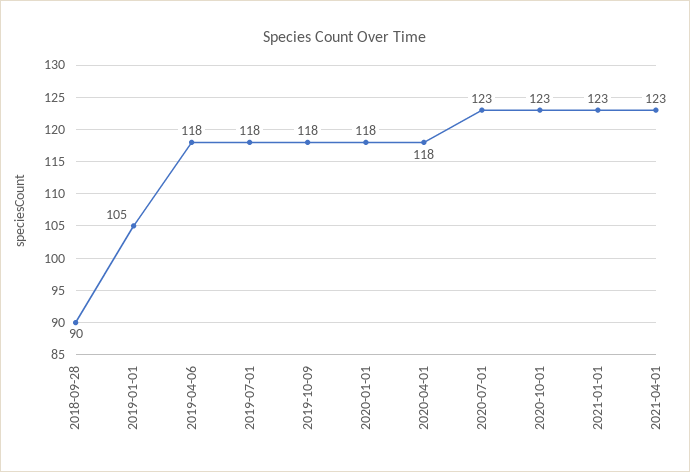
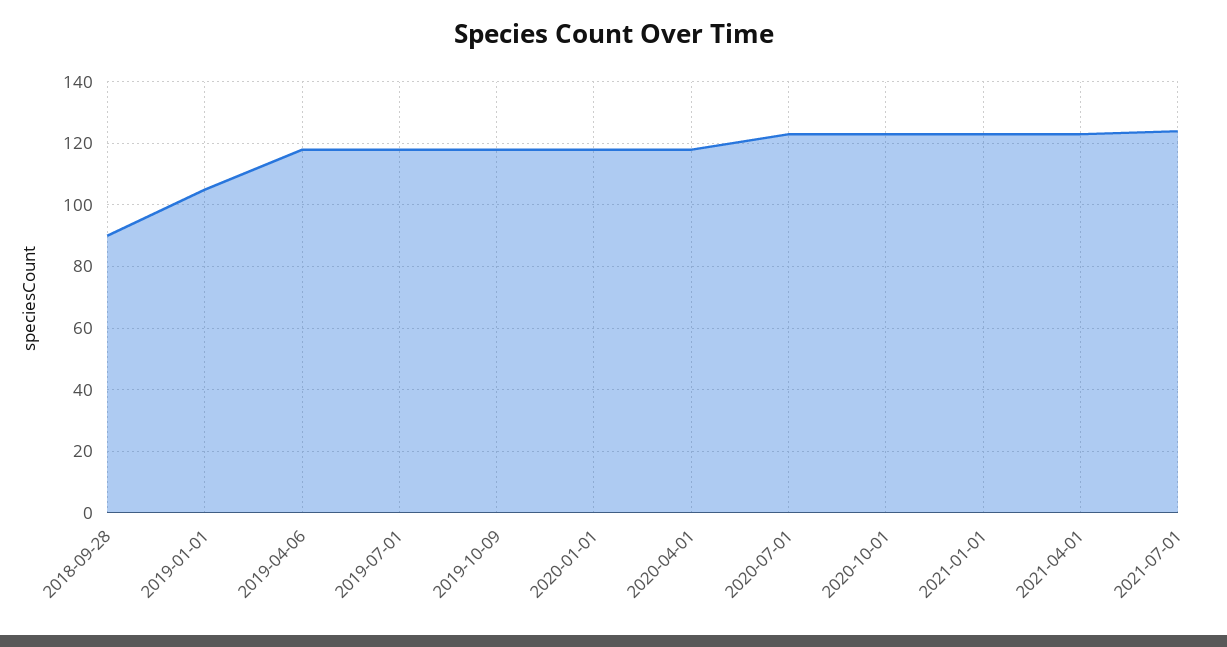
2021-07-01: none -> 125

